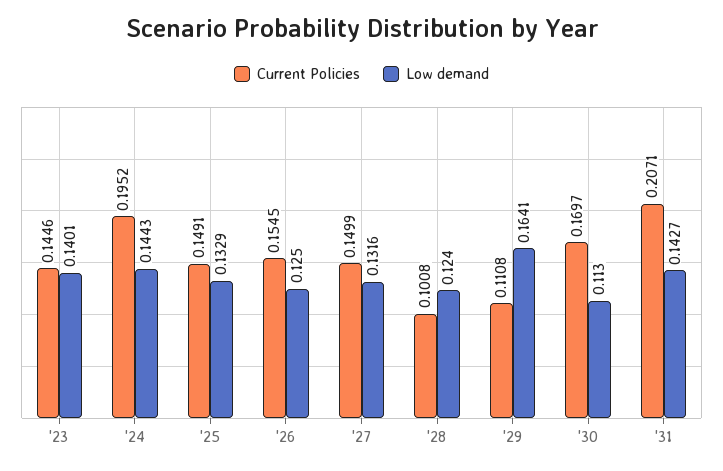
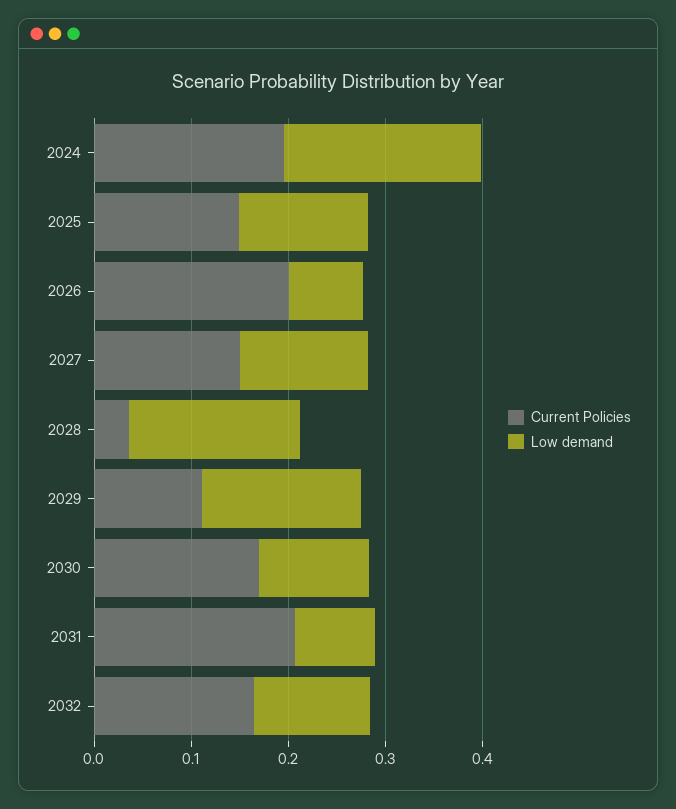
Current Policies, '23: 0.1446 -> none
Low demand, '23: 0.1401 -> none
Low demand, '24: 0.1443 -> 0.2
Current Policies, '26: 0.1545 -> 0.2
Low demand, '26: 0.125 -> 0.08
Current Policies, '28: 0.1008 -> 0.04
Low demand, '28: 0.124 -> 0.18
Low demand, '31: 0.1427 -> 0.08
Current Policies, 2032: none -> 0.16
Low demand, 2032: none -> 0.12

